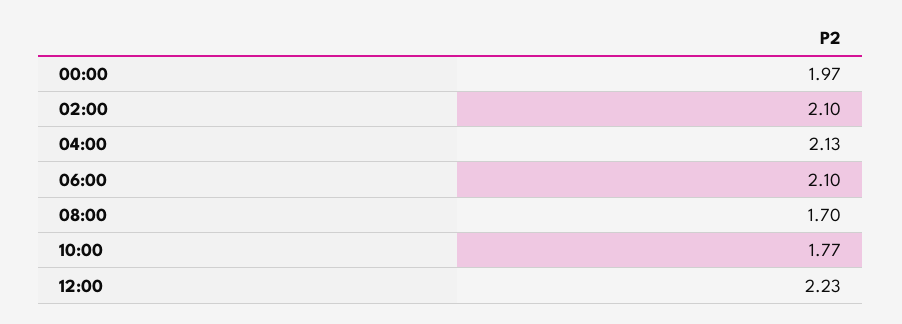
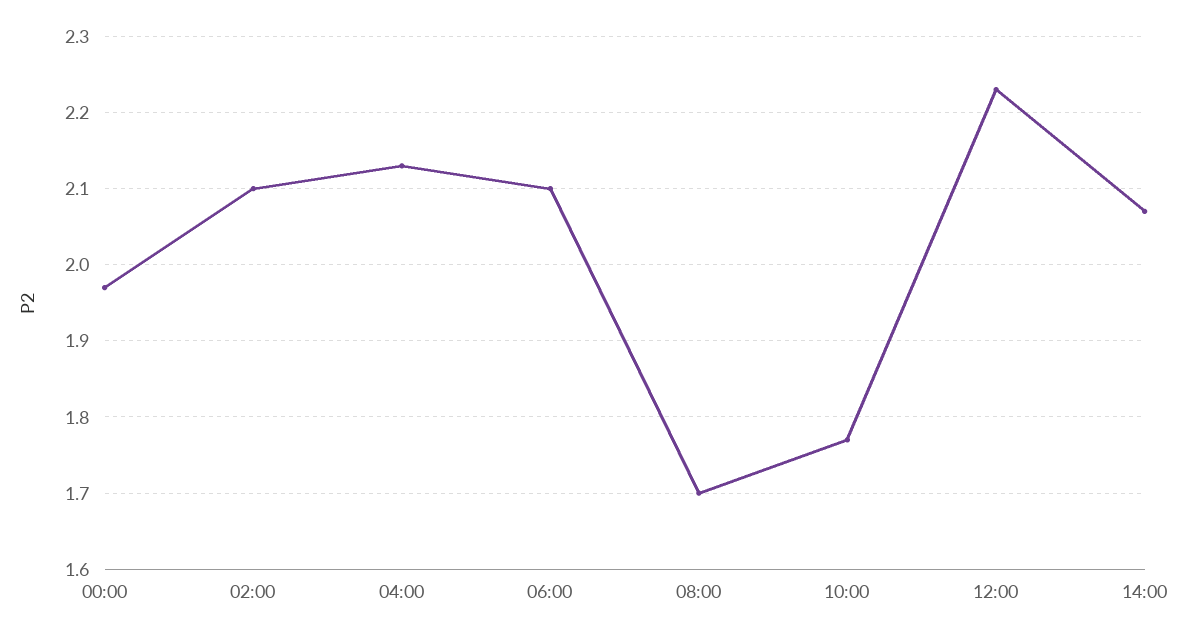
14:00: none -> 2.07

